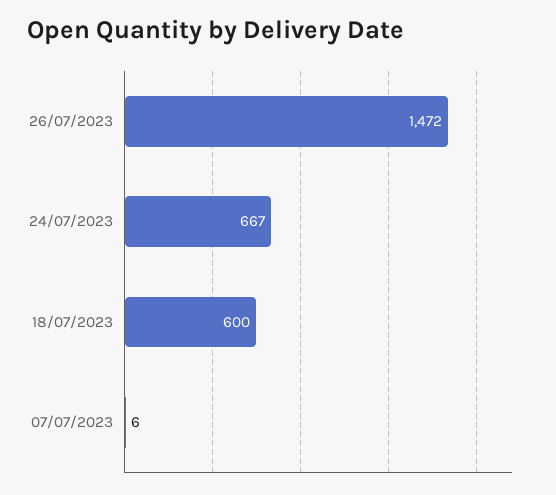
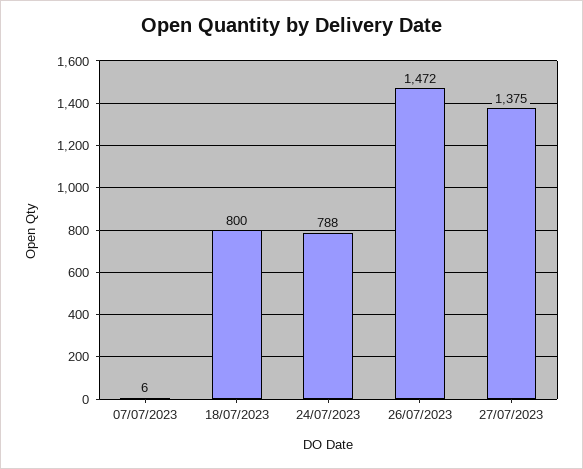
24/07/2023: 667 -> 788
18/07/2023: 600 -> 800
27/07/2023: none -> 1375

